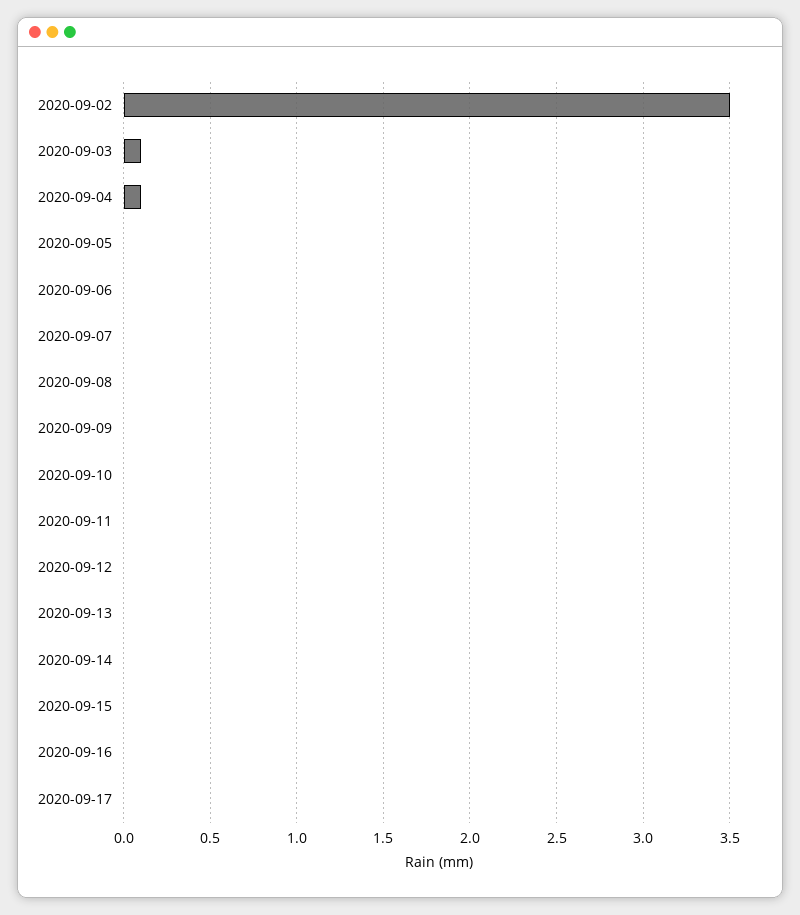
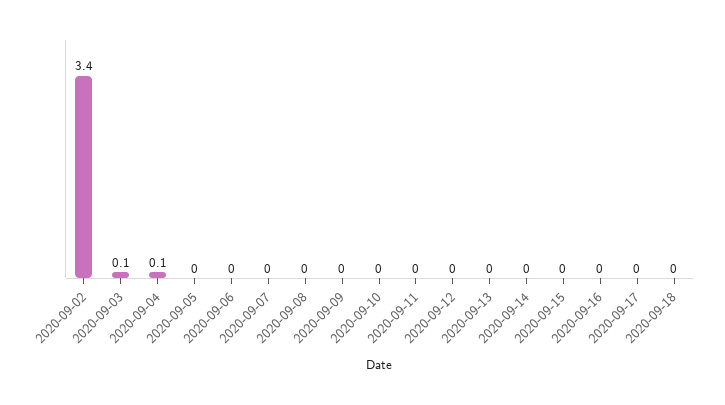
2020-09-02: 3.5 -> 3.4
2020-09-18: none -> 0

